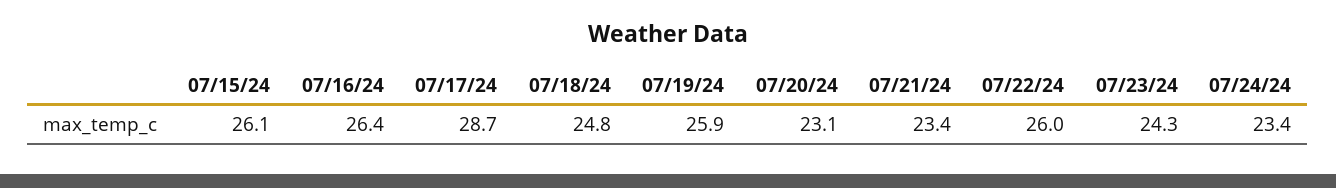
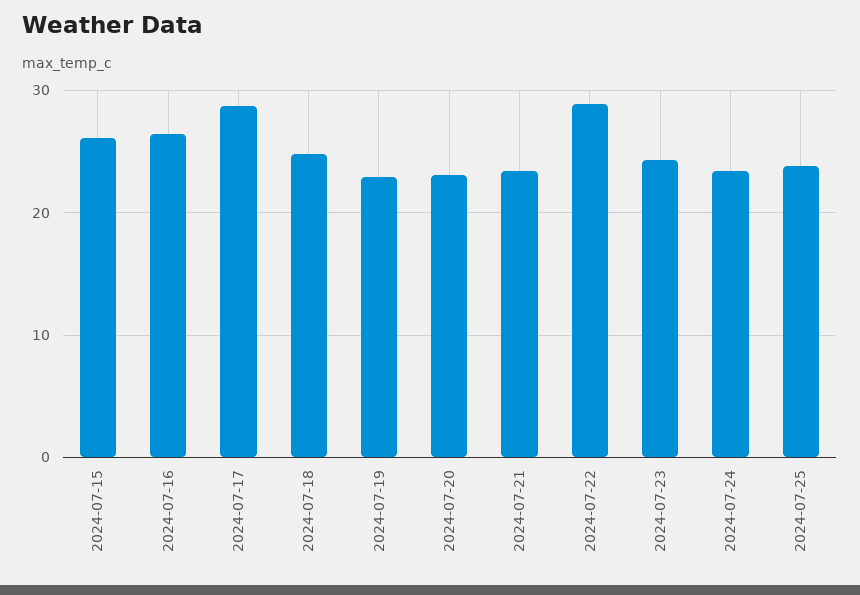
07/19/24: 25.9 -> 23
07/22/24: 26 -> 29
2024-07-25: none -> 24

